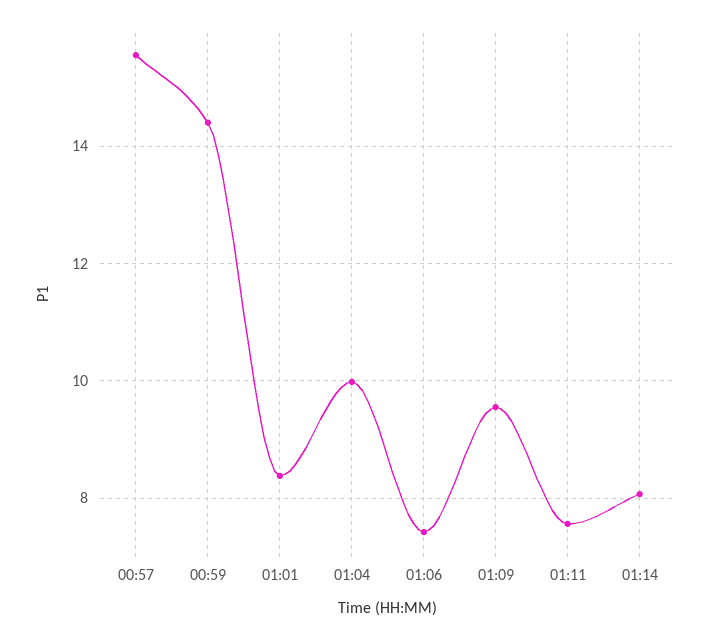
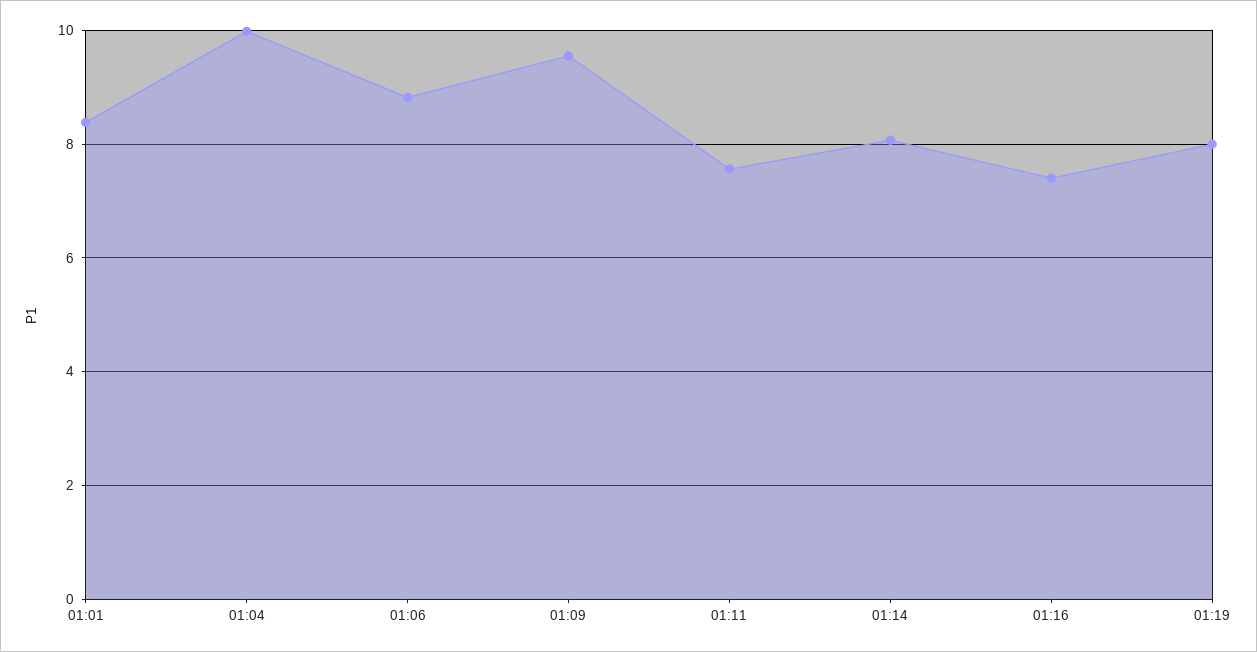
00:57: 15.6 -> none
00:59: 14.4 -> none
01:06: 7.4 -> 8.8
01:16: none -> 7.4
01:19: none -> 8

